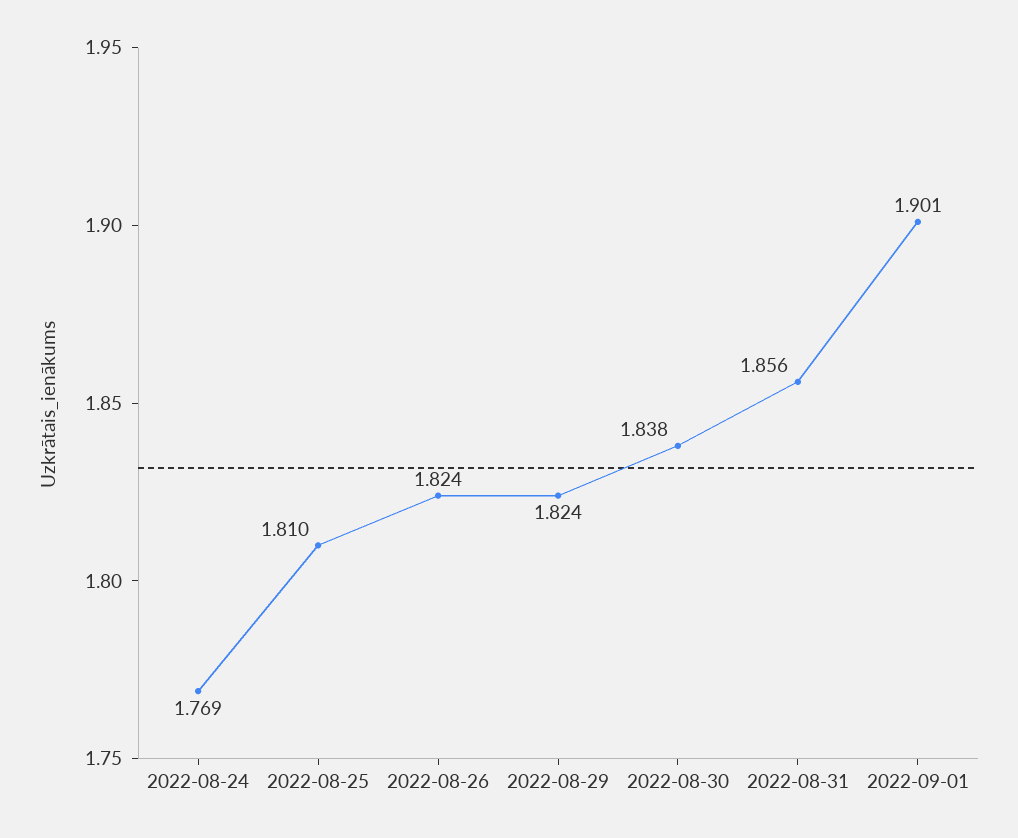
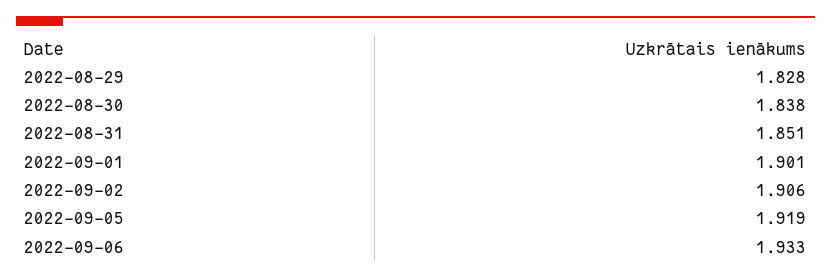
2022-08-24: 1.769 -> none
2022-08-25: 1.81 -> none
2022-08-26: 1.824 -> none
2022-08-29: 1.824 -> 1.828
2022-08-31: 1.856 -> 1.851
2022-09-02: none -> 1.906
2022-09-05: none -> 1.919
2022-09-06: none -> 1.933

